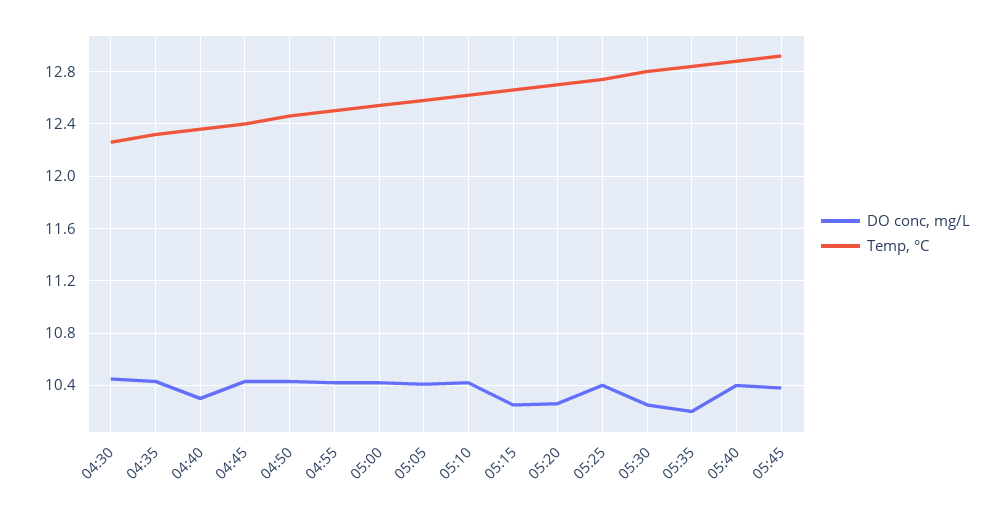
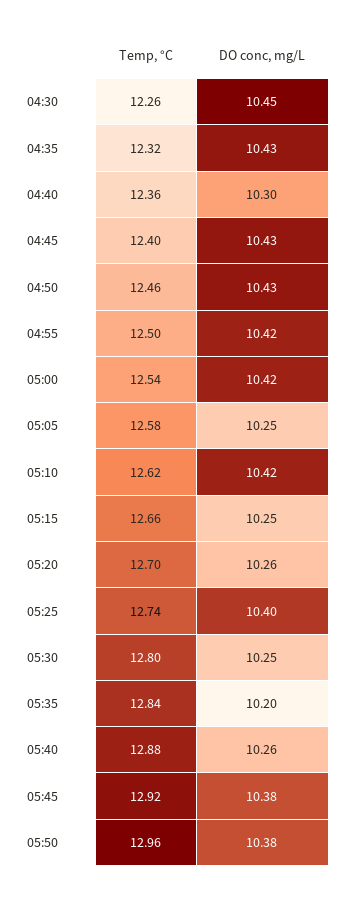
DO conc, mg/L, 05:05: 10.4 -> 10.25
DO conc, mg/L, 05:40: 10.4 -> 10.26
Temp, °C, 05:50: none -> 12.96
DO conc, mg/L, 05:50: none -> 10.38

